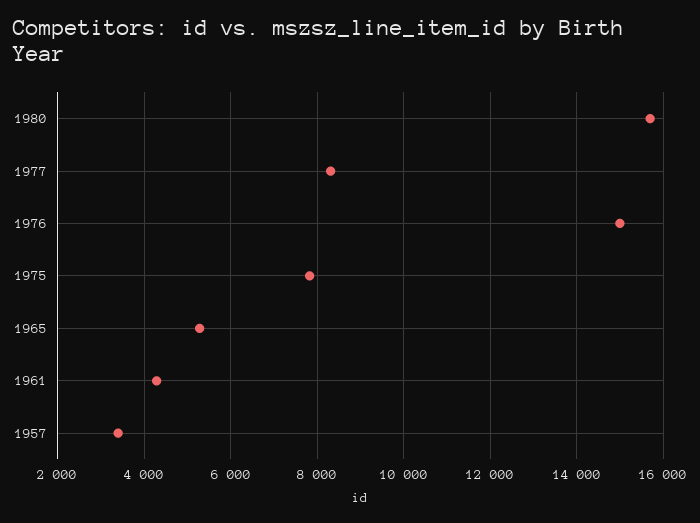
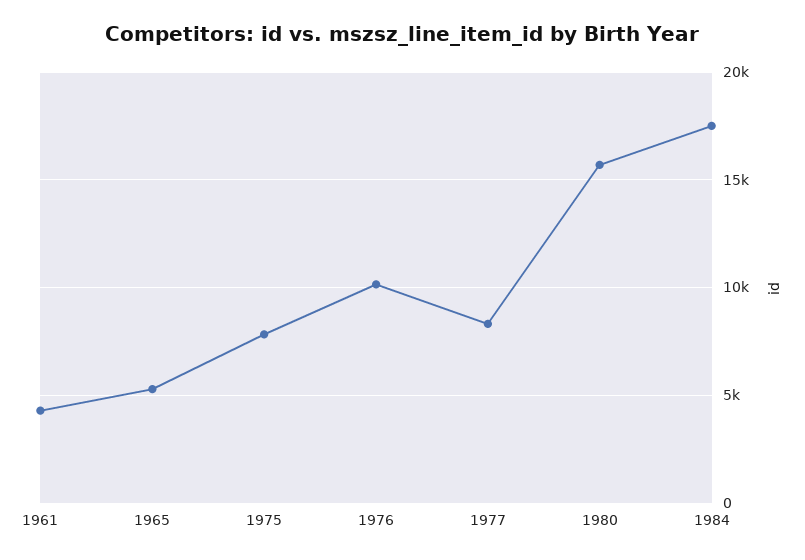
1976: 15000 -> 10000
1957: 3400 -> none
1984: none -> 17500

